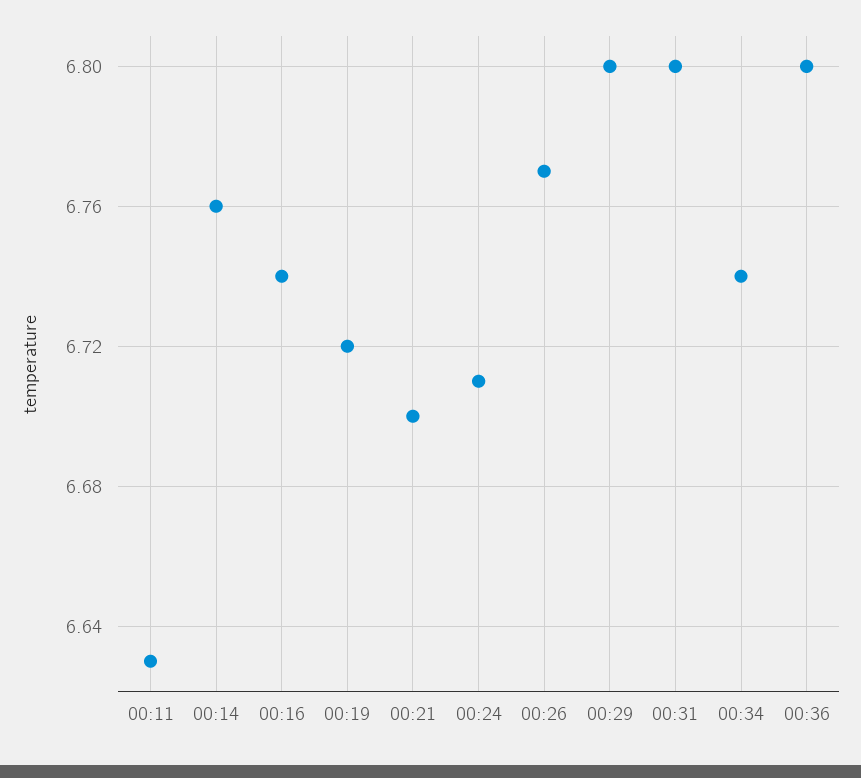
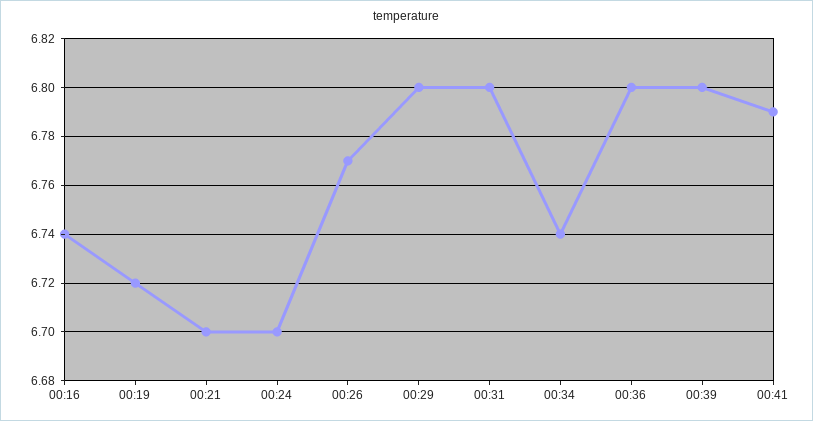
00:11: 6.63 -> none
00:14: 6.76 -> none
00:24: 6.71 -> 6.7
00:39: none -> 6.8
00:41: none -> 6.79

